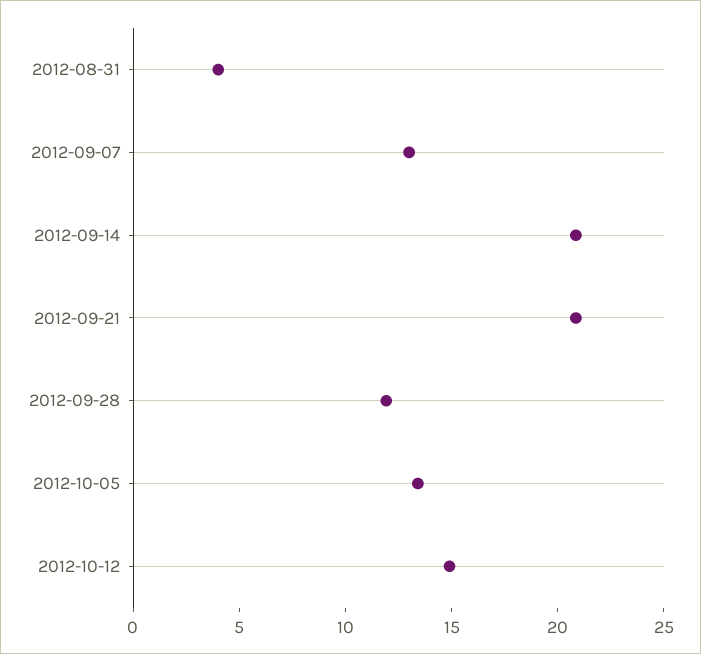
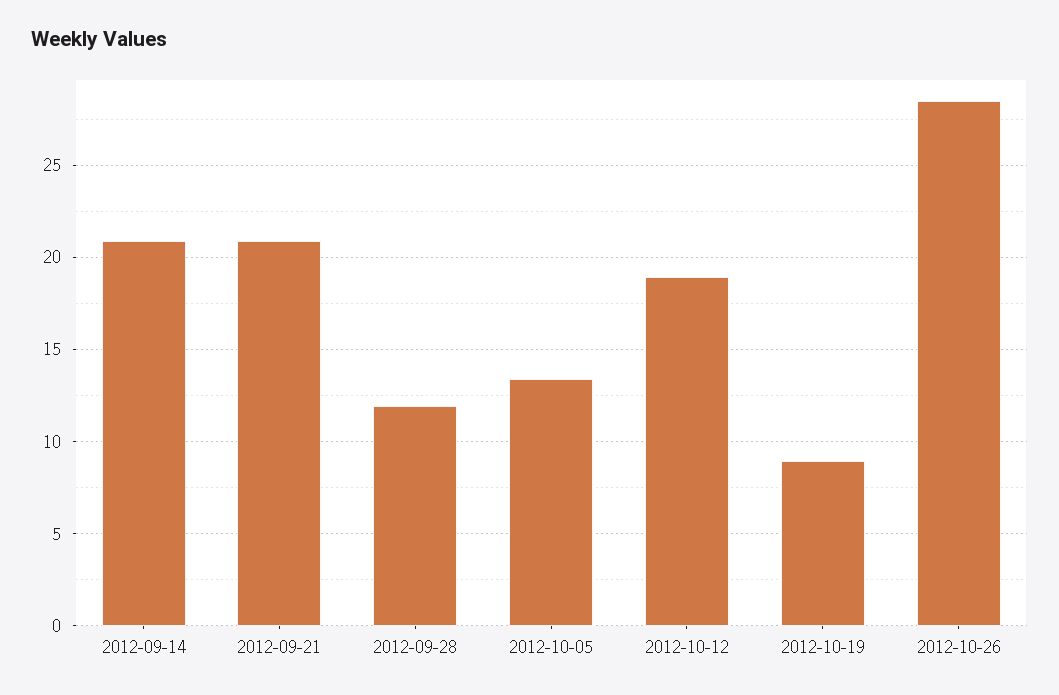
2012-08-31: 4 -> none
2012-09-07: 13 -> none
2012-10-12: 15 -> 19
2012-10-19: none -> 9
2012-10-26: none -> 28.5

